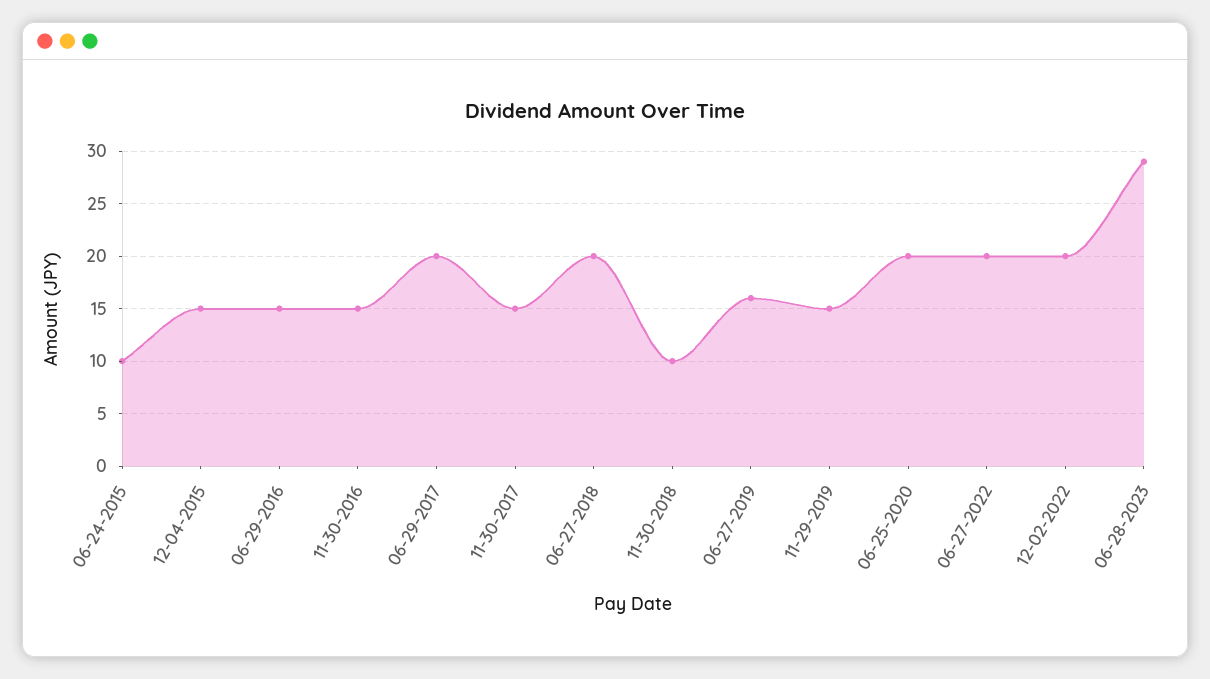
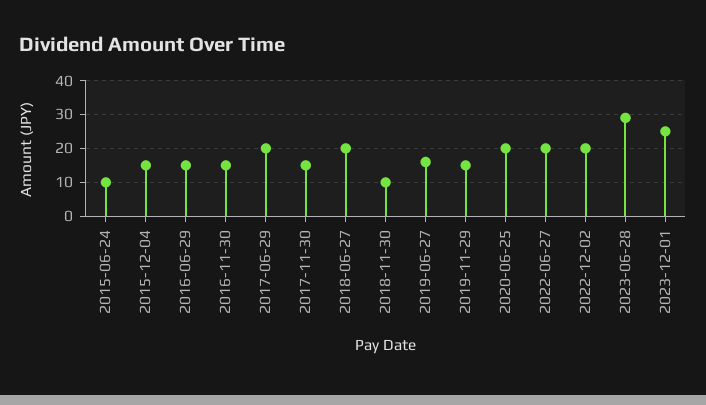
2023-12-01: none -> 25

